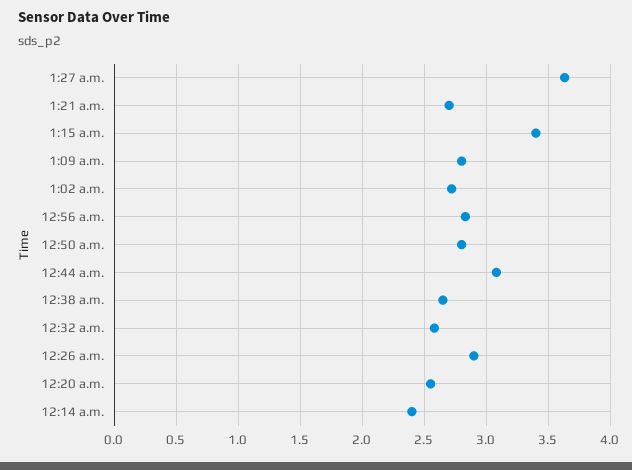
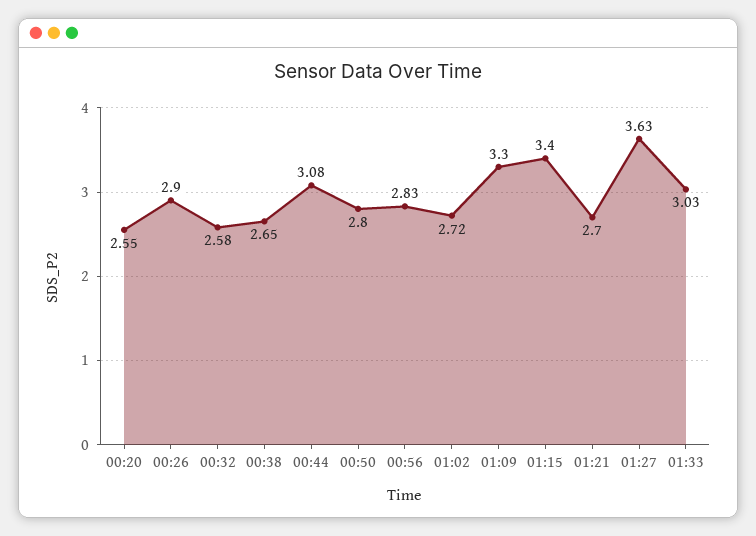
1:09 a.m.: 2.8 -> 3.3
12:14 a.m.: 2.4 -> none
01:33: none -> 3.03

